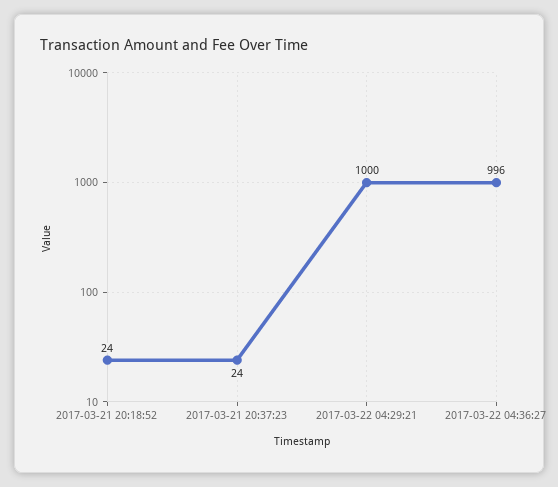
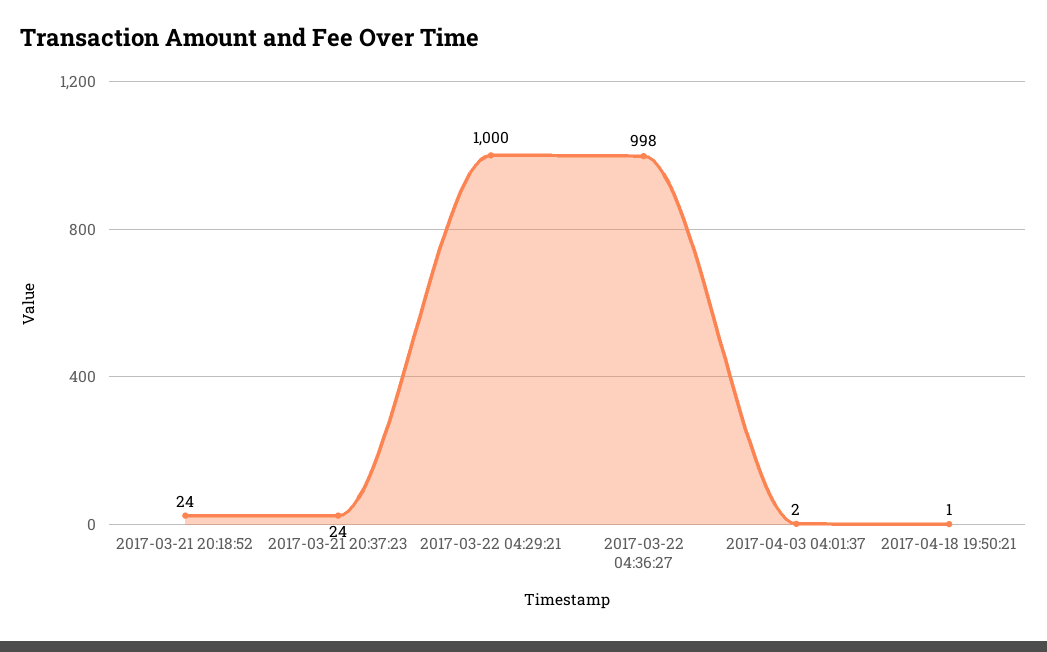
2017-03-22 04:36:27: 996 -> 998
2017-04-03 04:01:37: none -> 2
2017-04-18 19:50:21: none -> 1

